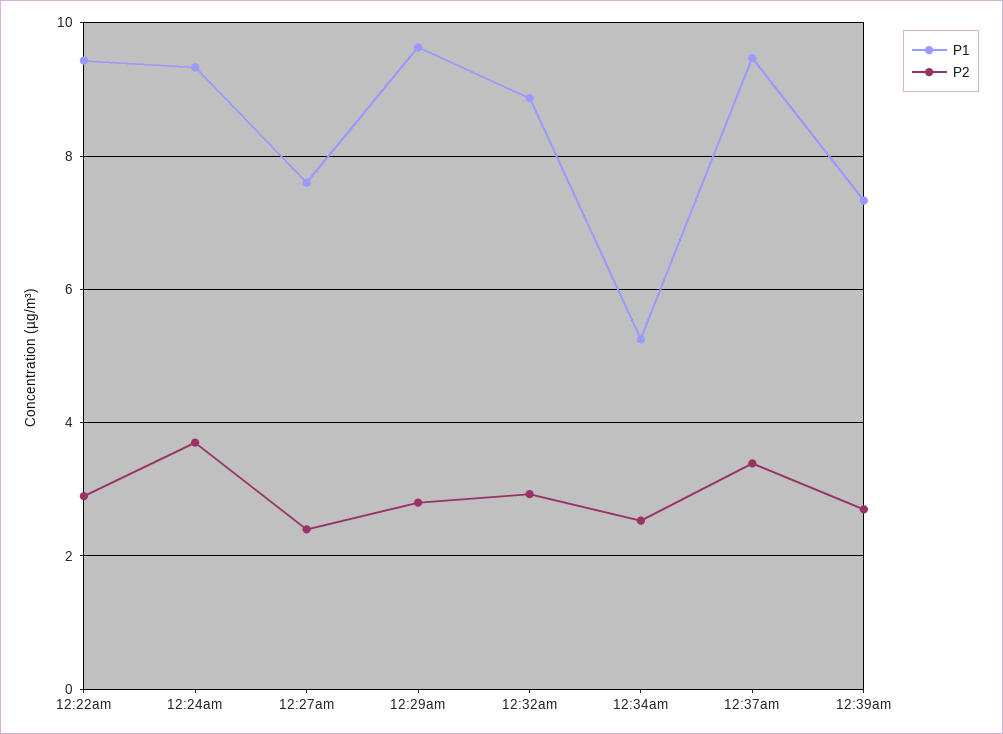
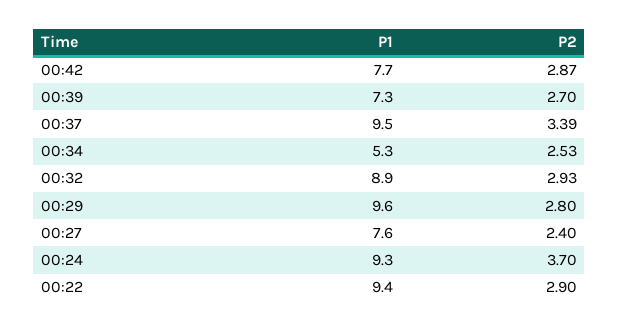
P1, 00:42: none -> 7.7
P2, 00:42: none -> 2.87

